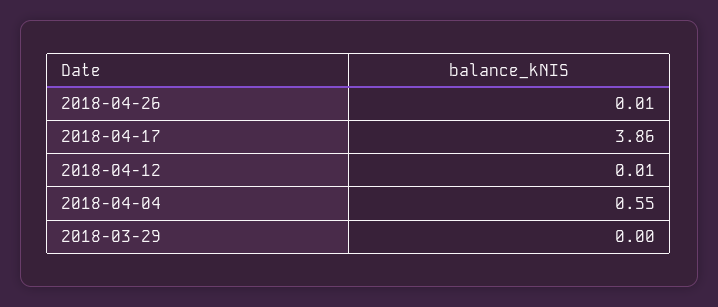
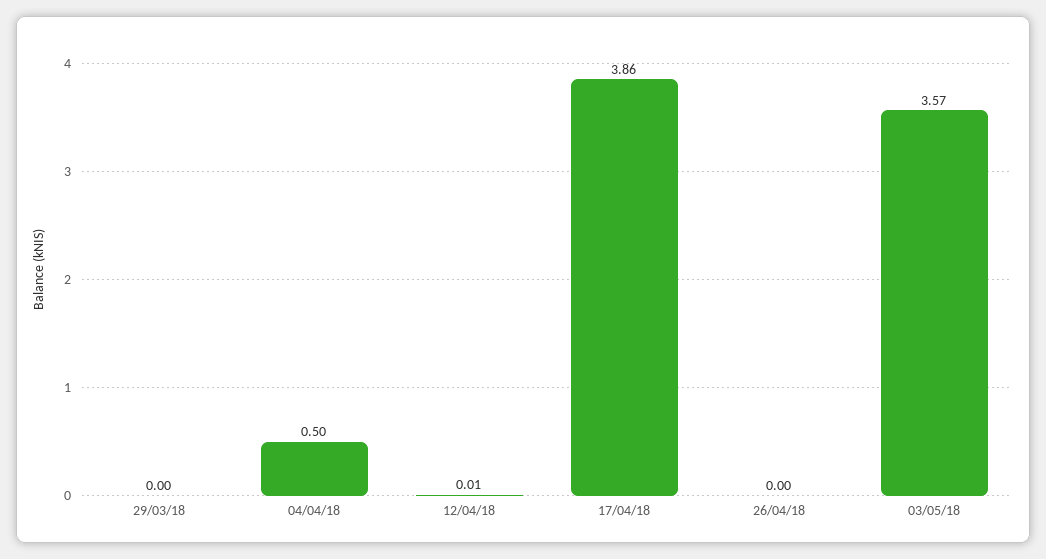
2018-04-26: 0.01 -> 0
2018-04-04: 0.55 -> 0.5
03/05/18: none -> 3.57

